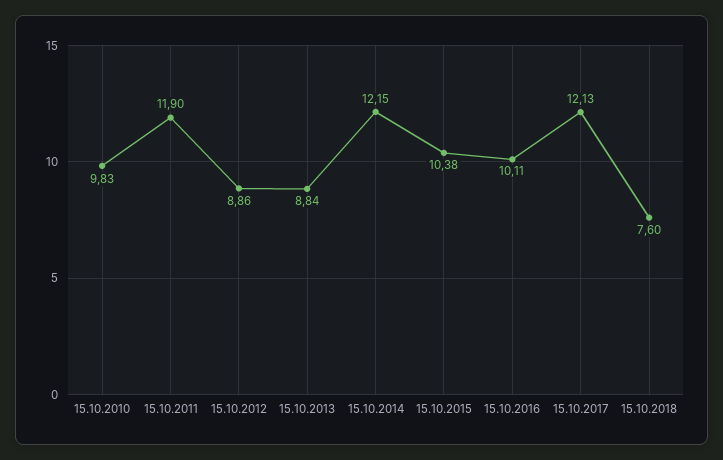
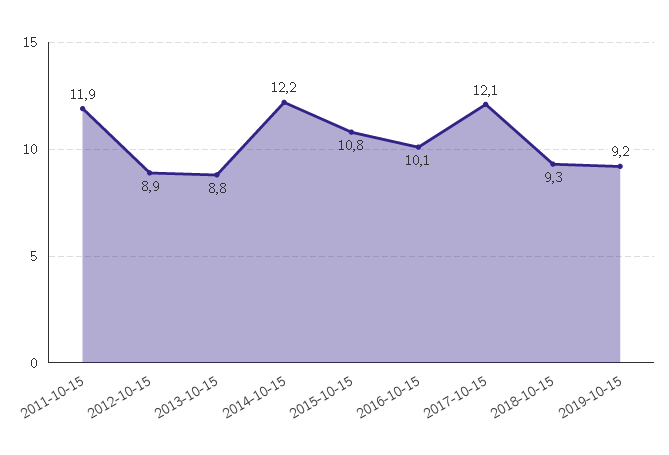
15.10.2010: 9.83 -> none
15.10.2015: 10.38 -> 10.8
15.10.2018: 7.6 -> 9.3
2019-10-15: none -> 9.2

